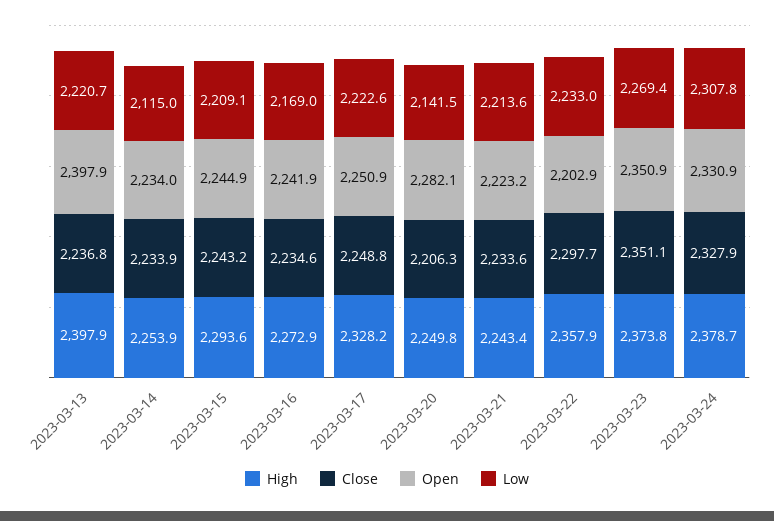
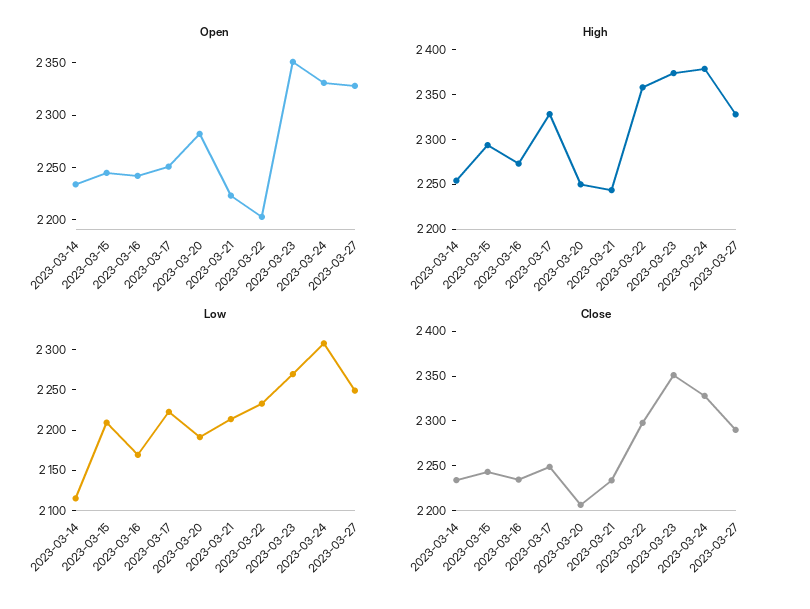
High, 2023-03-13: 2397.9 -> none
Close, 2023-03-13: 2236.8 -> none
Open, 2023-03-13: 2397.9 -> none
Low, 2023-03-13: 2220.7 -> none
Low, 2023-03-20: 2141.5 -> 2190
Open, 2023-03-27: none -> 2330
High, 2023-03-27: none -> 2330
Low, 2023-03-27: none -> 2250
Close, 2023-03-27: none -> 2290

